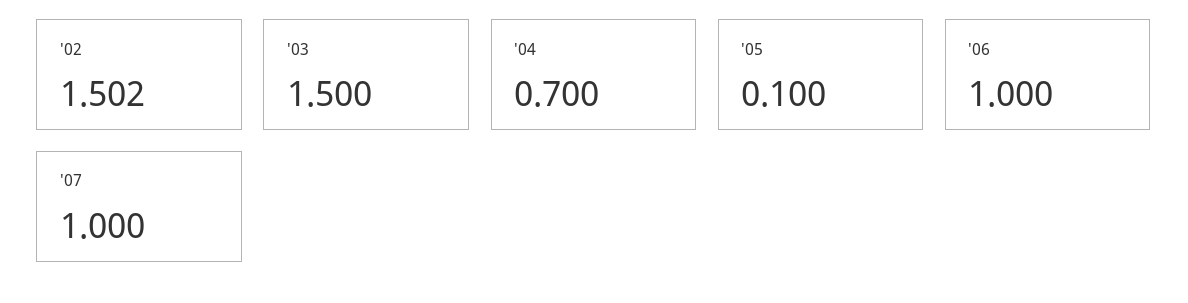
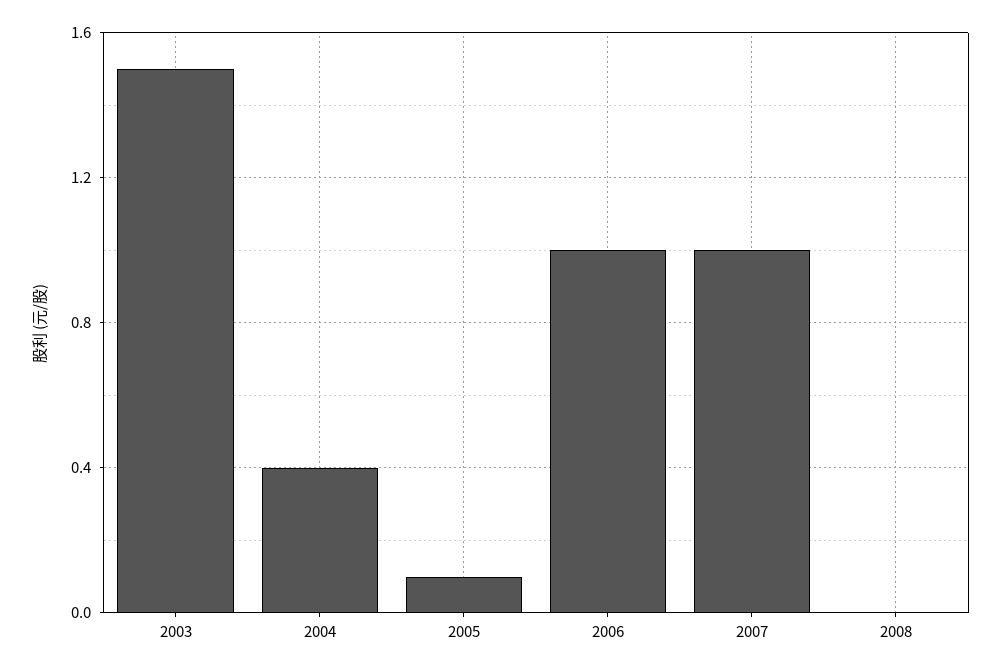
'02: 1.502 -> none
'04: 0.7 -> 0.4
2008: none -> 0

